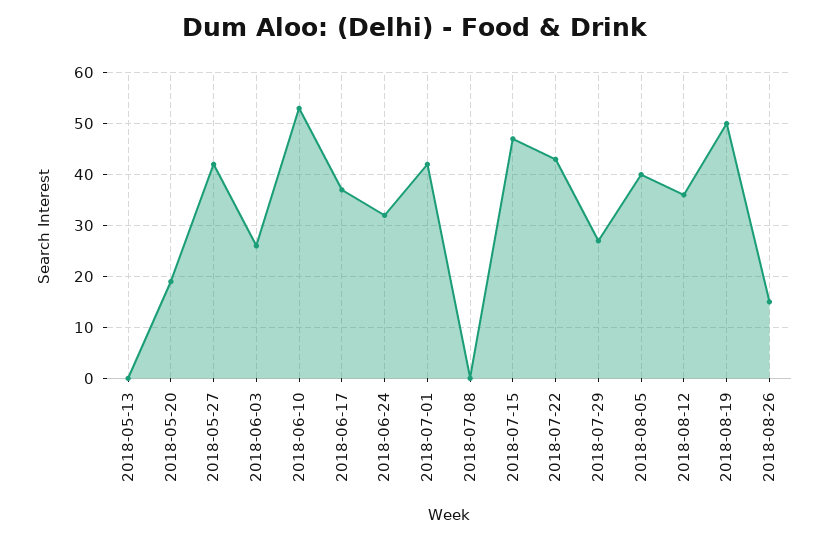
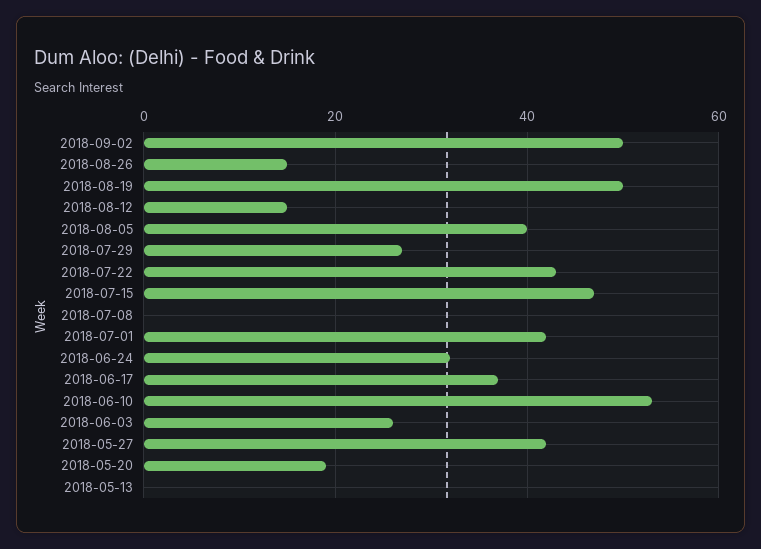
2018-08-12: 35 -> 15
2018-09-02: none -> 50

